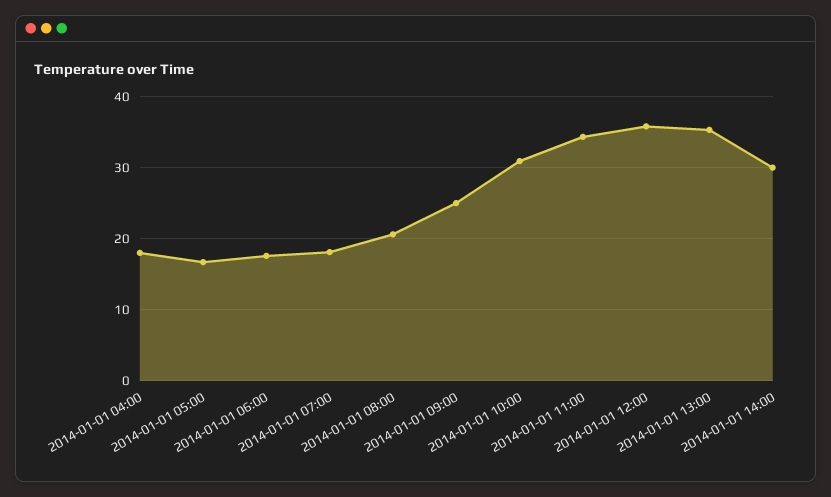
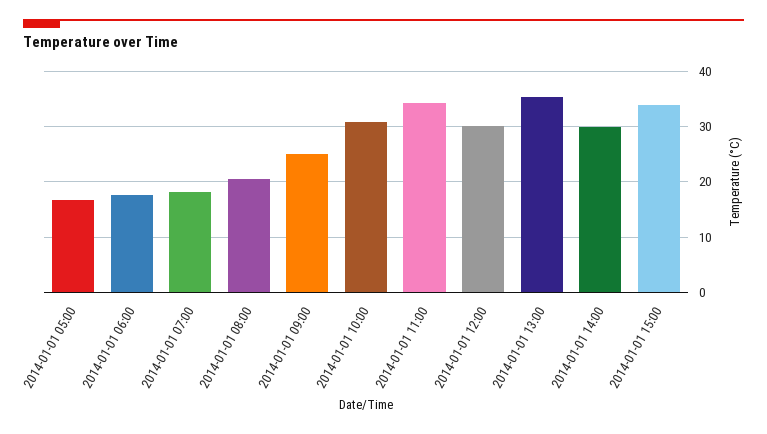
2014-01-01 04:00: 18 -> none
2014-01-01 12:00: 36 -> 30
2014-01-01 15:00: none -> 34

